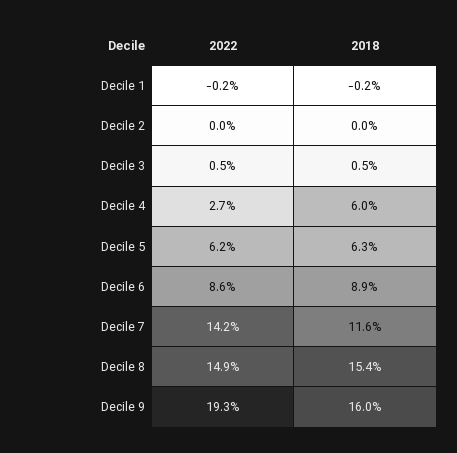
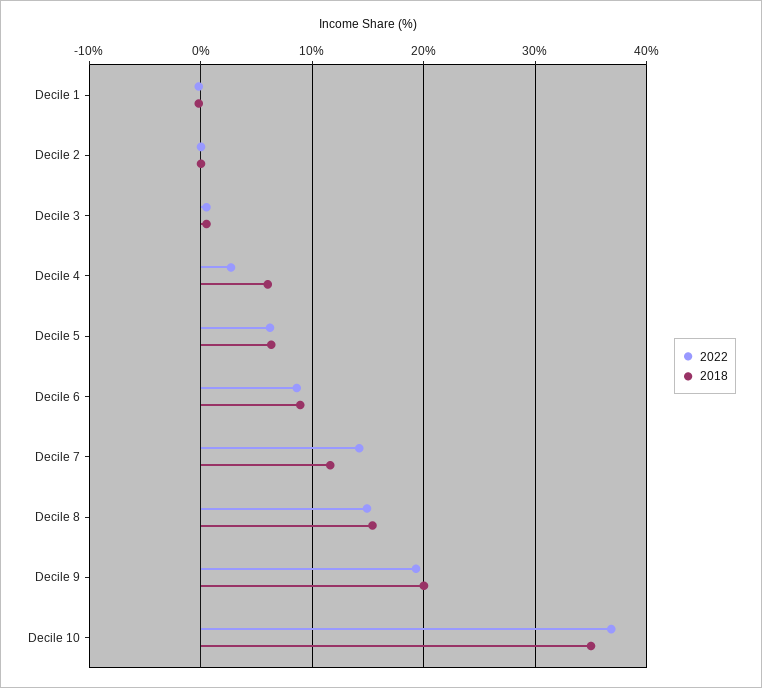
2018, Decile 9: 16 -> 20
2022, Decile 10: none -> 37
2018, Decile 10: none -> 35

